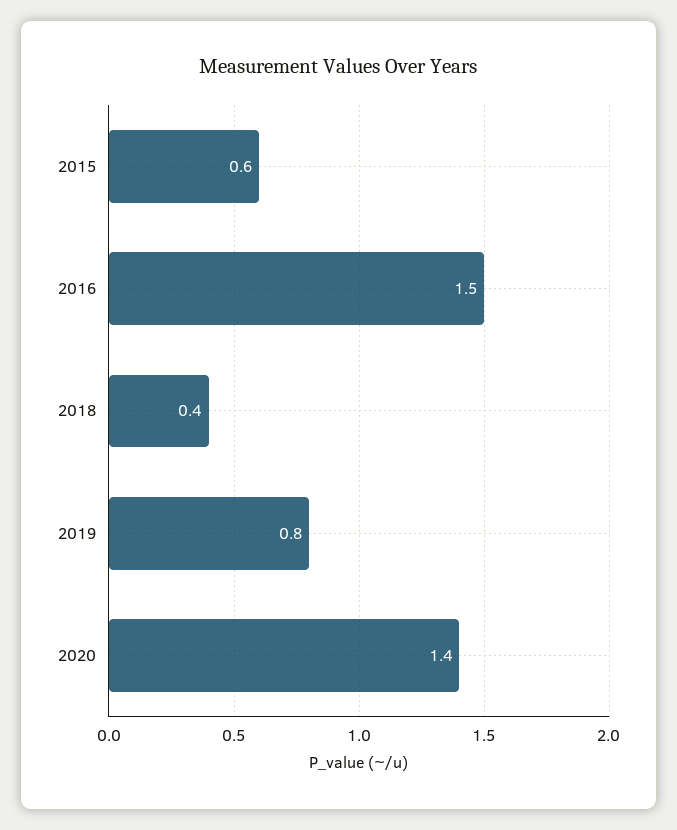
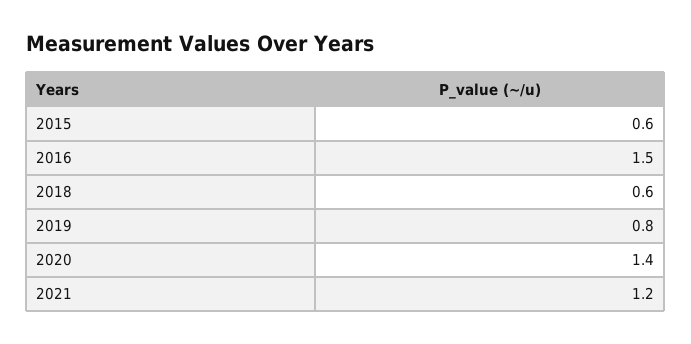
2018: 0.4 -> 0.6
2021: none -> 1.2

